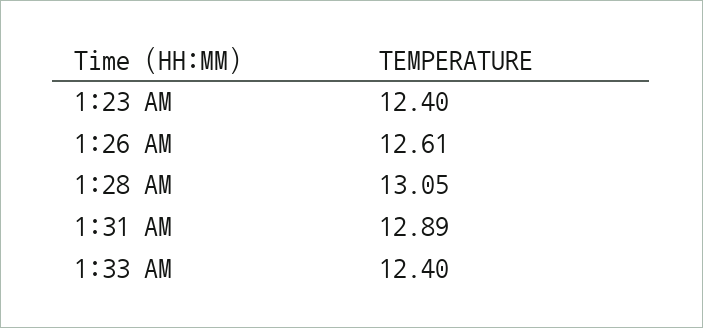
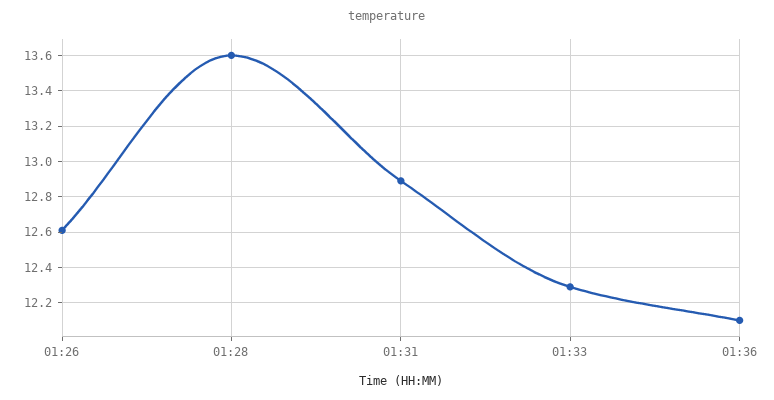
1:23 AM: 12.4 -> none
1:28 AM: 13.05 -> 13.6
1:33 AM: 12.4 -> 12.3
01:36: none -> 12.1

